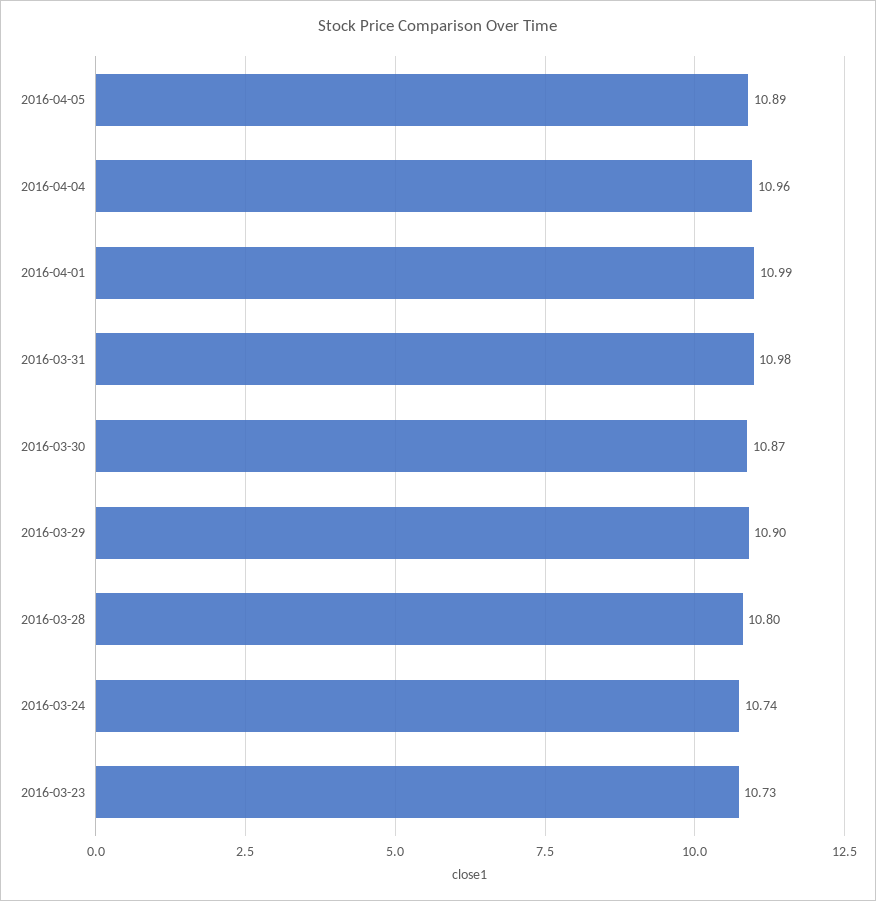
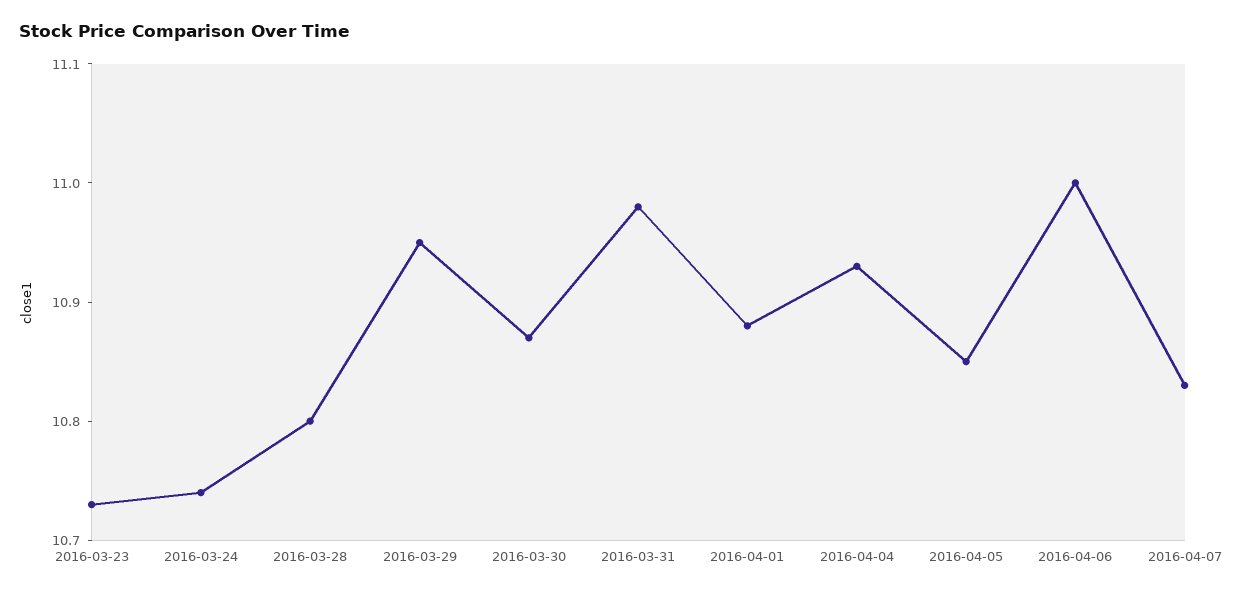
2016-04-05: 10.89 -> 10.85
2016-04-04: 10.96 -> 10.93
2016-04-01: 10.99 -> 10.88
2016-03-29: 10.9 -> 10.95
2016-04-06: none -> 11
2016-04-07: none -> 10.83

